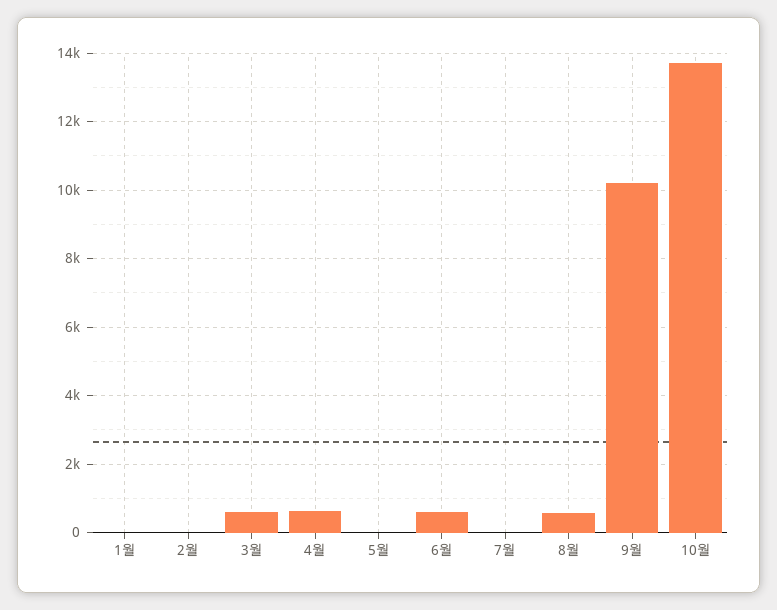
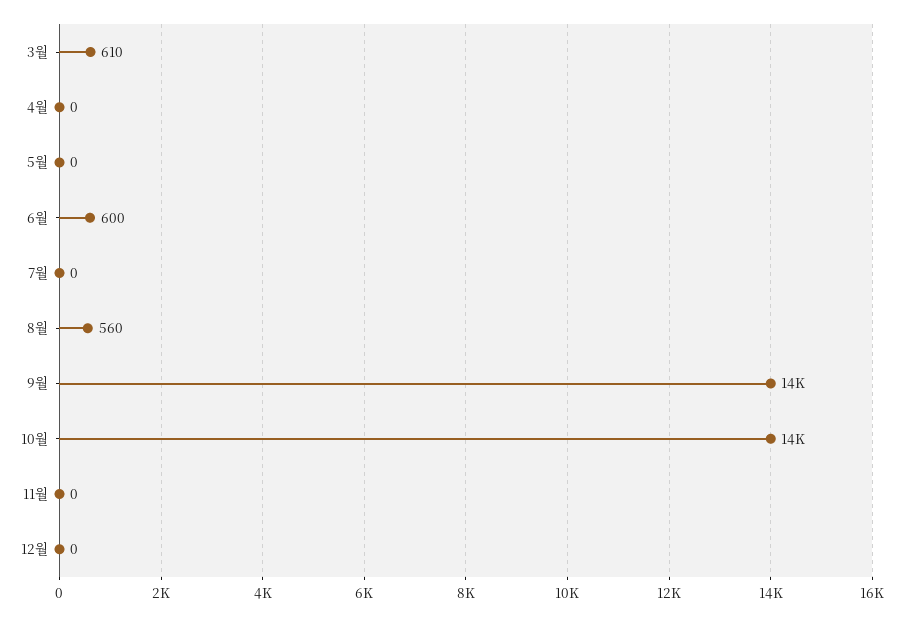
1월: 0 -> none
2월: 0 -> none
4월: 600 -> 0
9월: 10200 -> 14000
11월: none -> 0
12월: none -> 0

